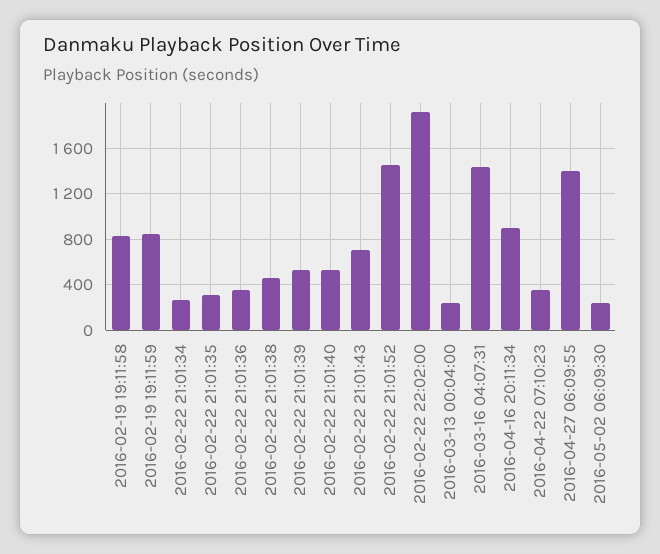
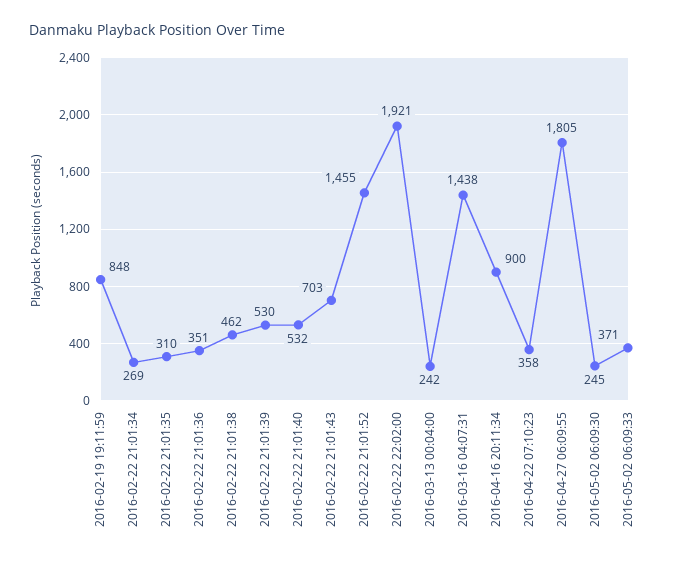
2016-02-19 19:11:58: 800 -> none
2016-04-27 06:09:55: 1400 -> 1805
2016-05-02 06:09:33: none -> 371

